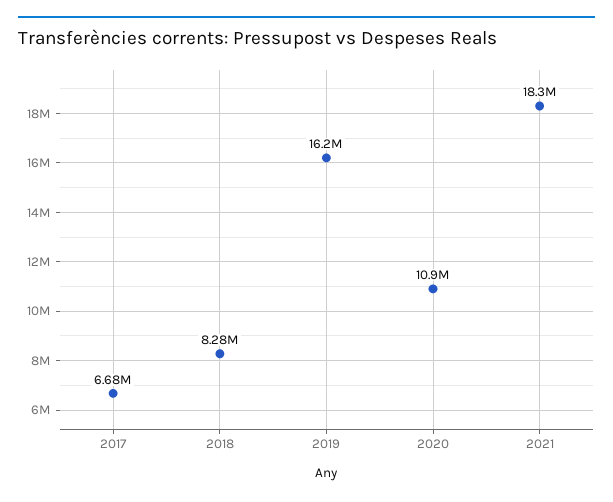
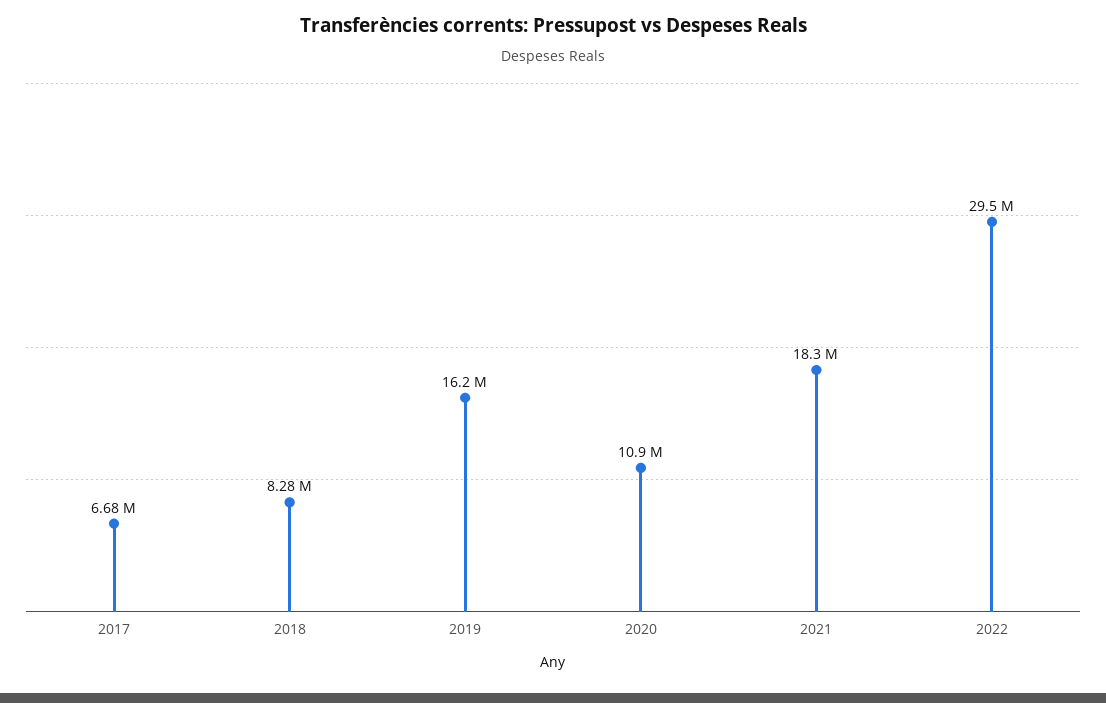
2022: none -> 29500000

